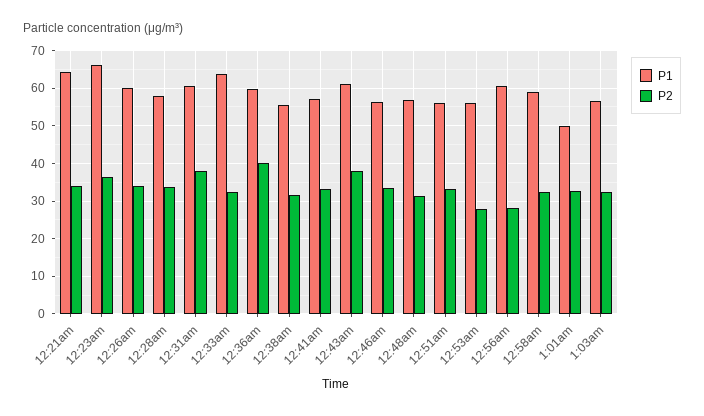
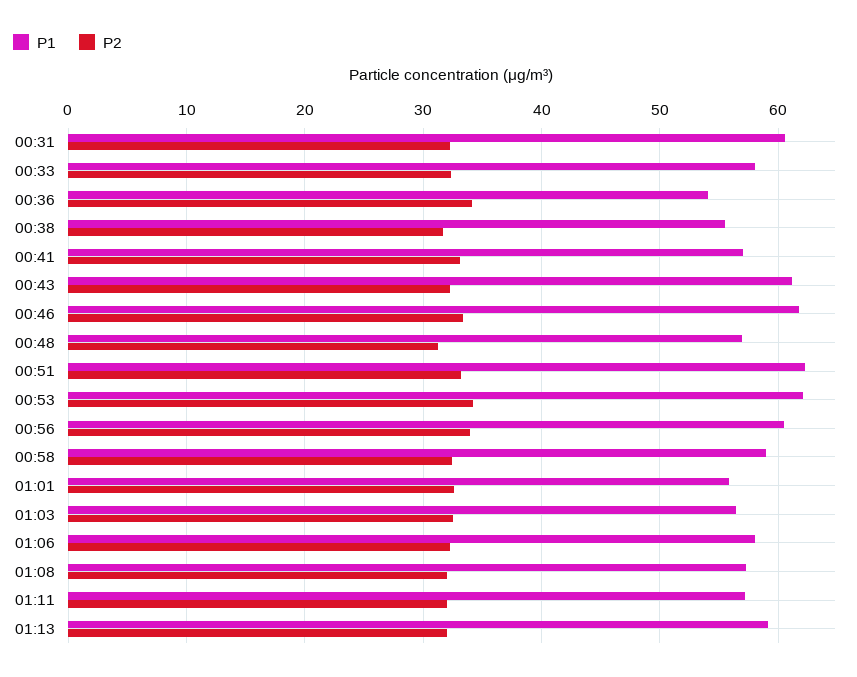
P1, 12:21am: 64 -> none
P2, 12:21am: 34 -> none
P1, 12:23am: 66 -> none
P2, 12:23am: 36 -> none
P1, 12:26am: 60 -> none
P2, 12:26am: 34 -> none
P1, 12:28am: 58 -> none
P2, 12:28am: 34 -> none
P2, 12:31am: 38 -> 32
P1, 12:33am: 64 -> 58
P1, 12:36am: 60 -> 54
P2, 12:36am: 40 -> 34
P2, 12:43am: 38 -> 32
P1, 12:46am: 56 -> 62
P1, 12:51am: 56 -> 62
P1, 12:53am: 56 -> 62
P2, 12:53am: 28 -> 34
P2, 12:56am: 28 -> 34
P1, 1:01am: 50 -> 56
P1, 01:06: none -> 58
P2, 01:06: none -> 32
P1, 01:08: none -> 57
P2, 01:08: none -> 32
P1, 01:11: none -> 57
P2, 01:11: none -> 32
P1, 01:13: none -> 59
P2, 01:13: none -> 32

